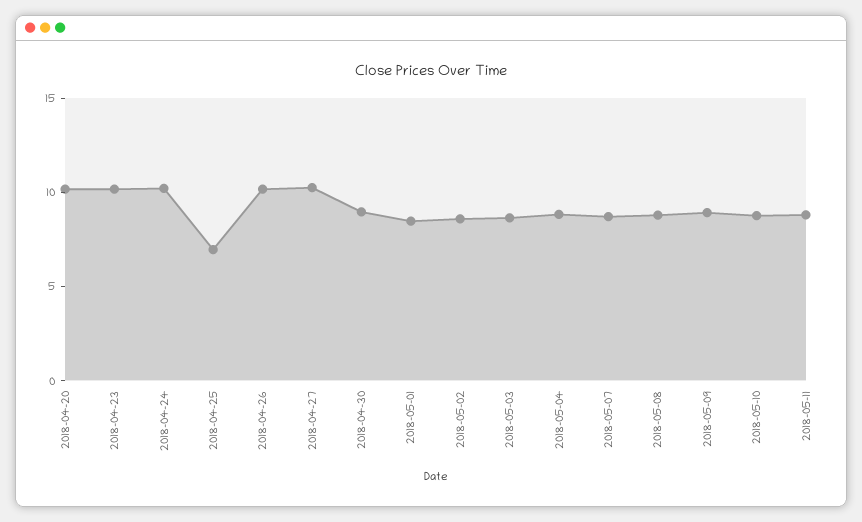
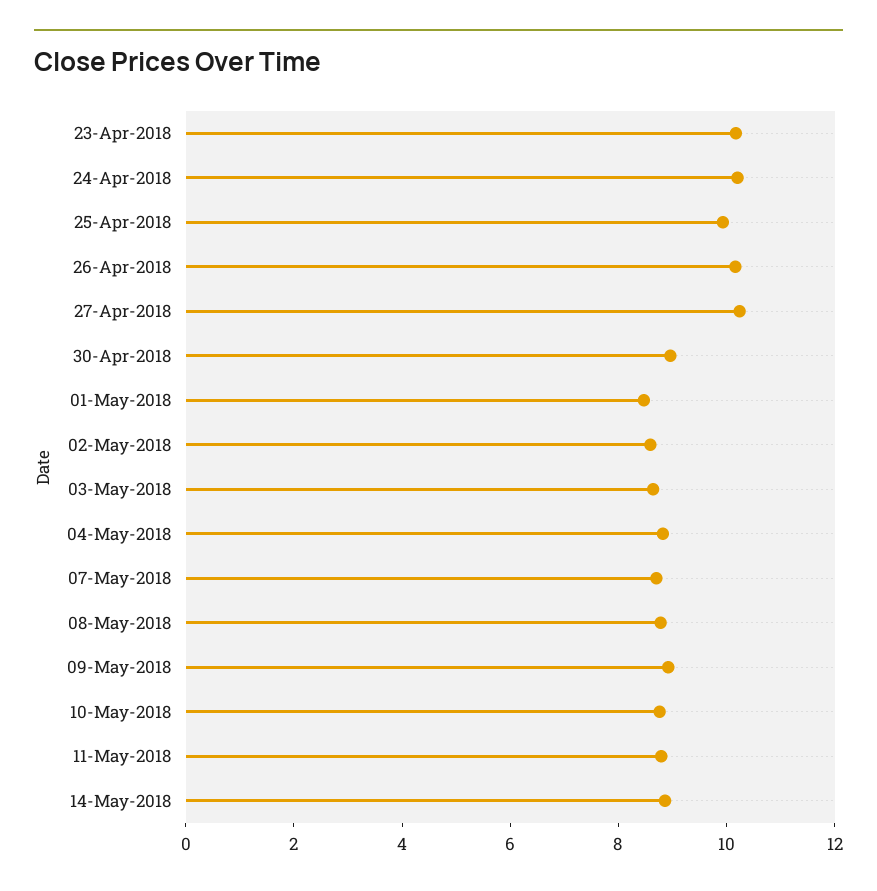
2018-04-20: 10 -> none
2018-04-25: 7 -> 10
14-May-2018: none -> 9

